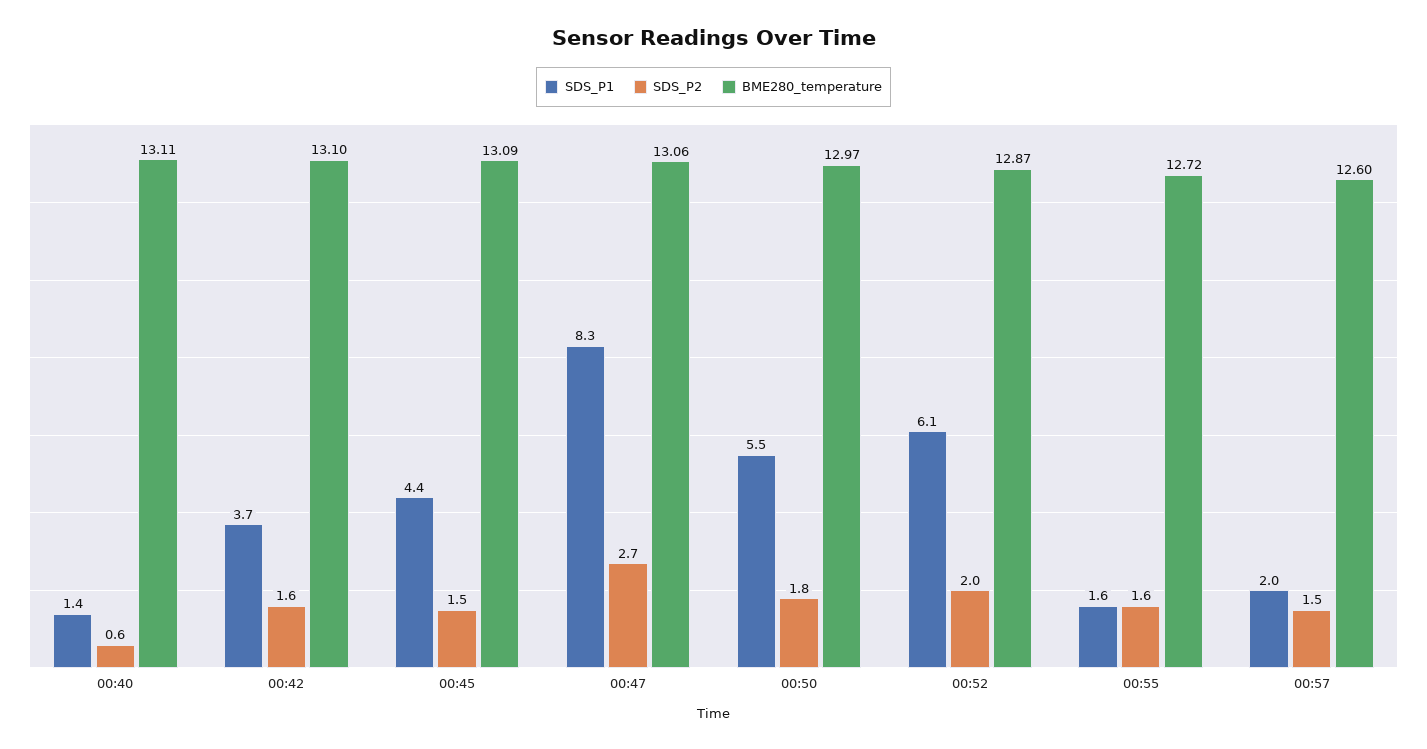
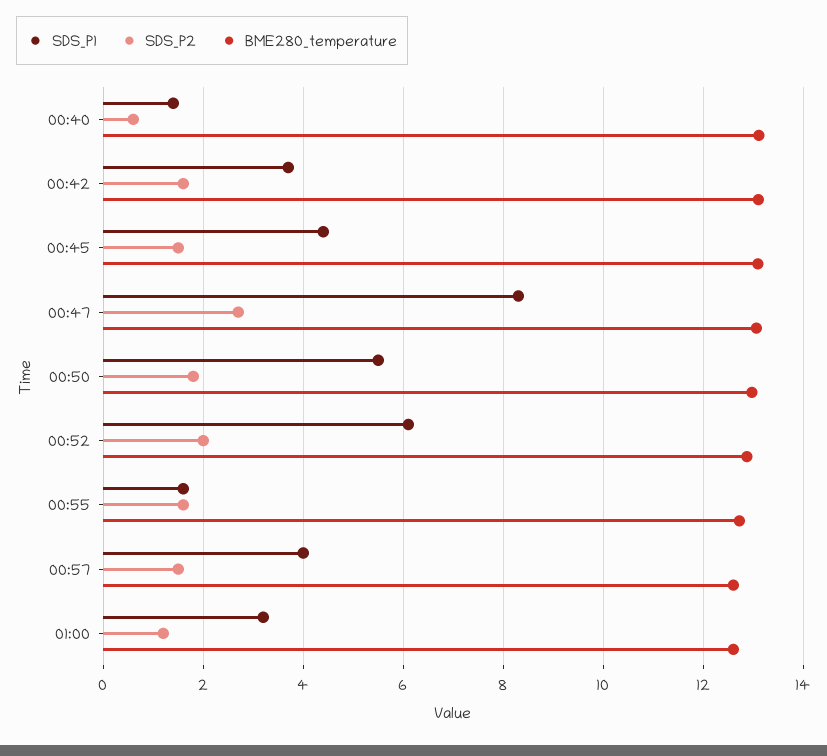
SDS_P1, 00:57: 2 -> 4
SDS_P1, 01:00: none -> 3.2
SDS_P2, 01:00: none -> 1.2
BME280_temperature, 01:00: none -> 12.6

